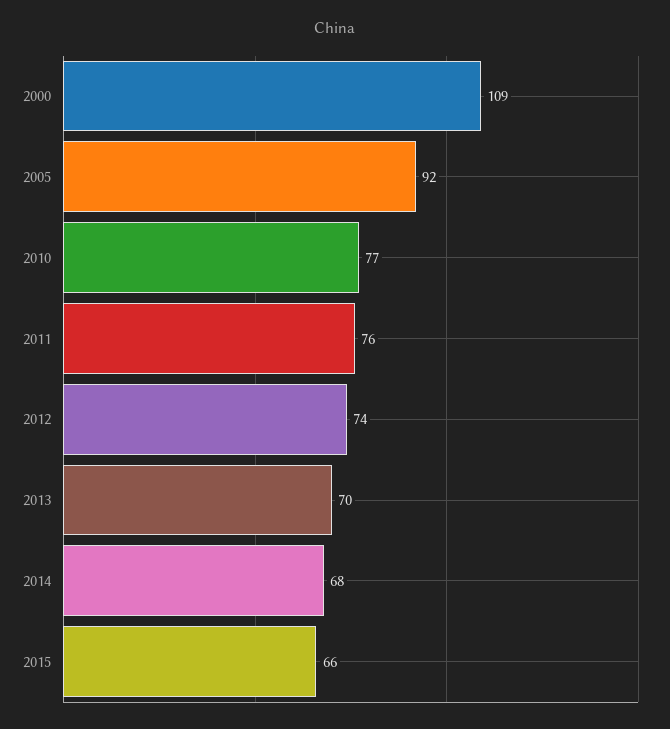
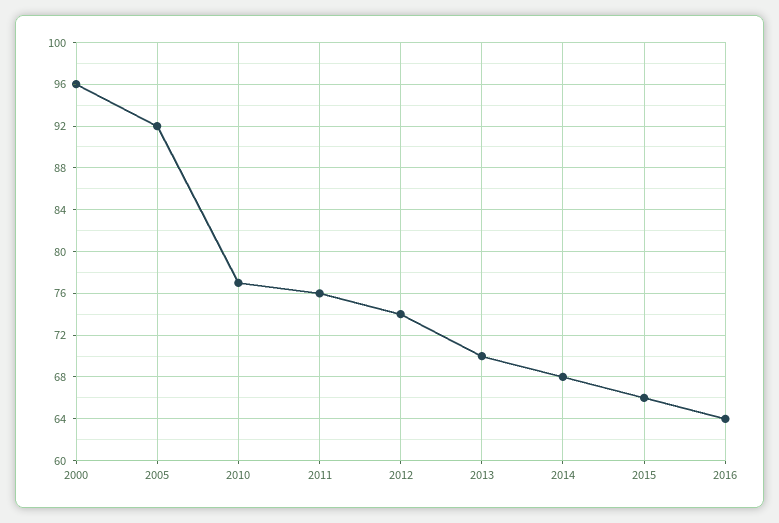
2000: 109 -> 96
2016: none -> 64

